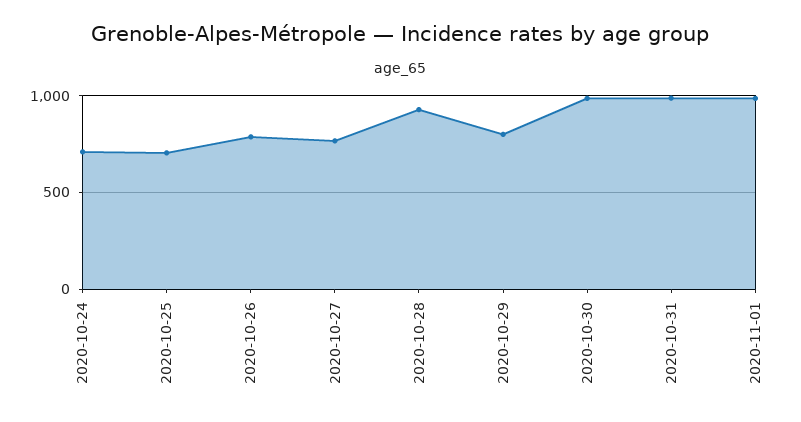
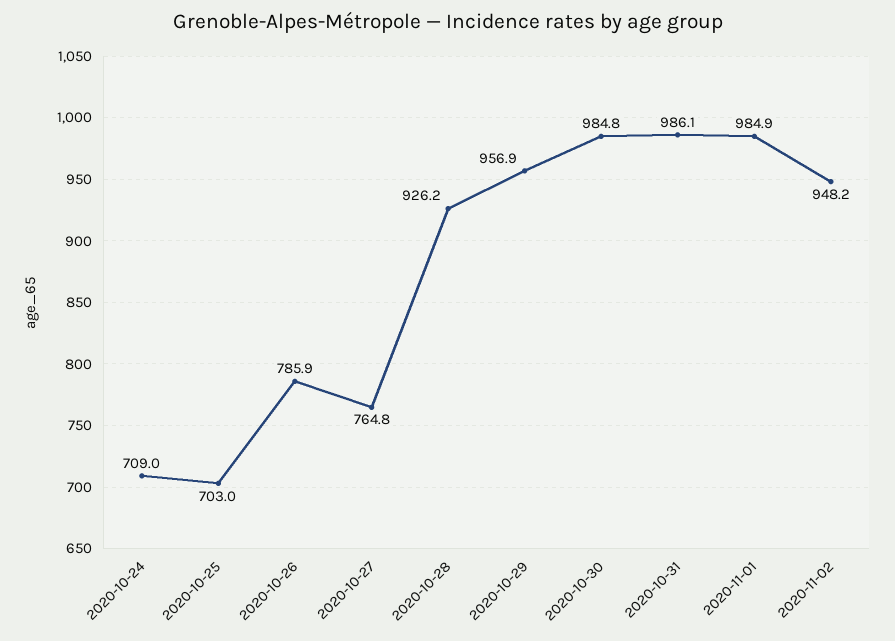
2020-10-29: 800 -> 956.9
2020-11-02: none -> 948.2

